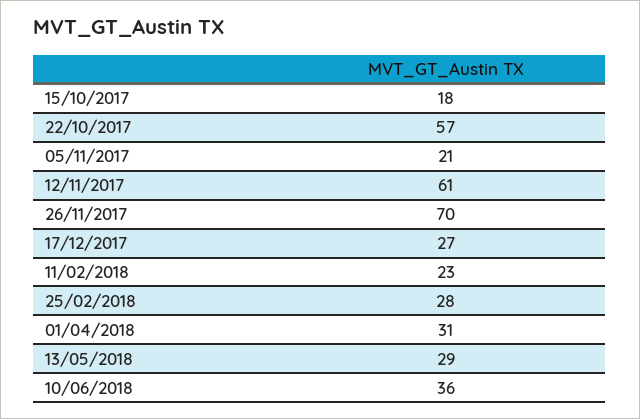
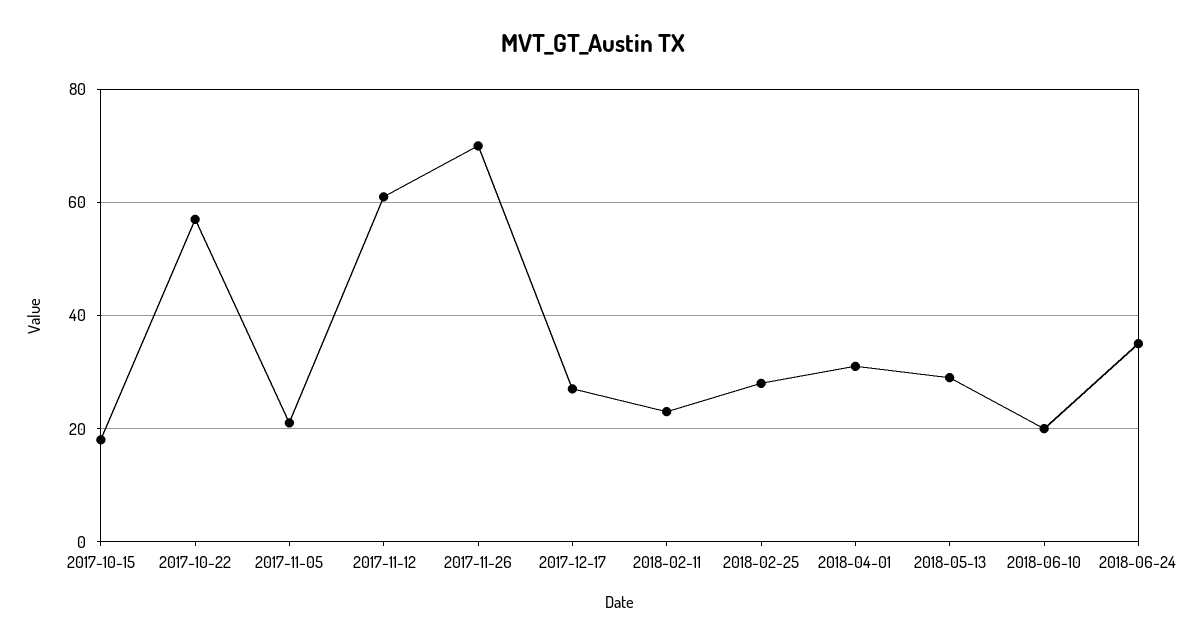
10/06/2018: 36 -> 20
2018-06-24: none -> 35

